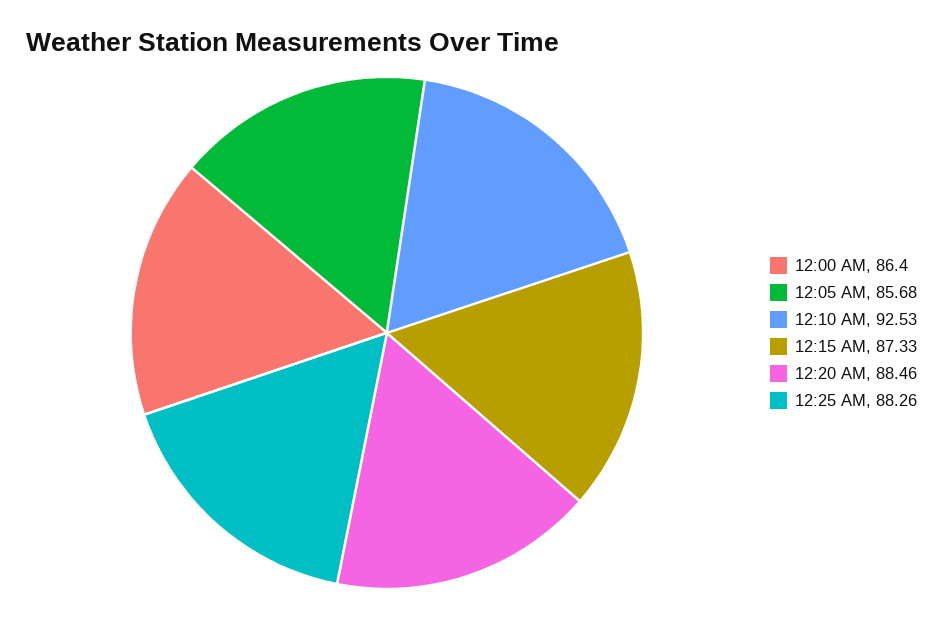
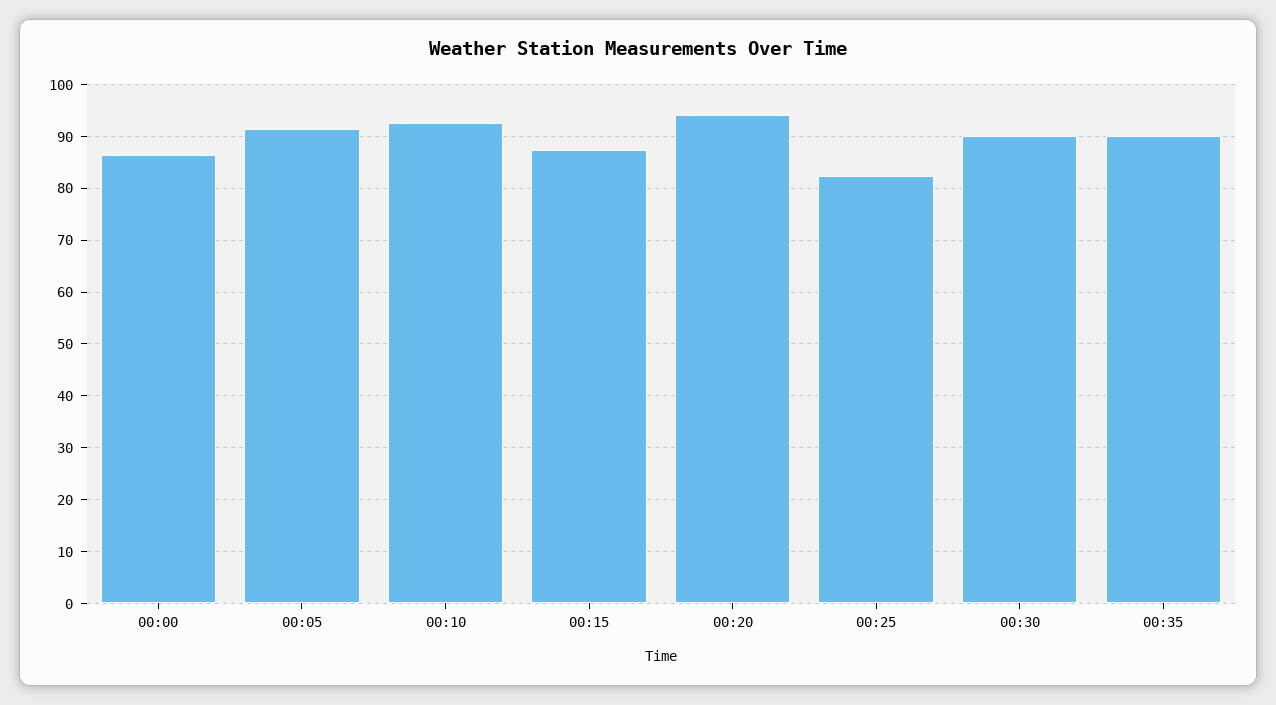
12:05 AM: 85.68 -> 92
12:20 AM: 88.46 -> 94
12:25 AM: 88.26 -> 82
00:30: none -> 90
00:35: none -> 90

